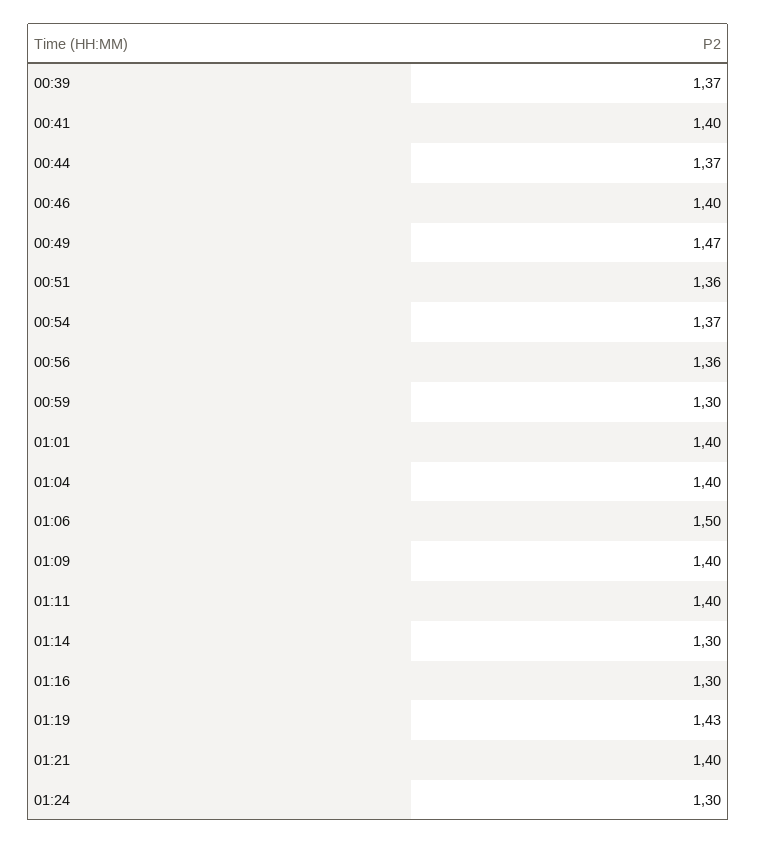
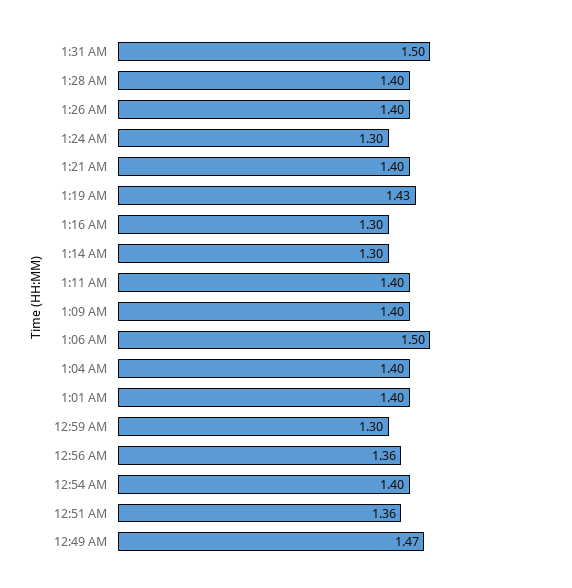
00:39: 1.37 -> none
00:41: 1.4 -> none
00:44: 1.37 -> none
00:46: 1.4 -> none
00:54: 1.37 -> 1.4
1:31 AM: none -> 1.5
1:28 AM: none -> 1.4
1:26 AM: none -> 1.4

